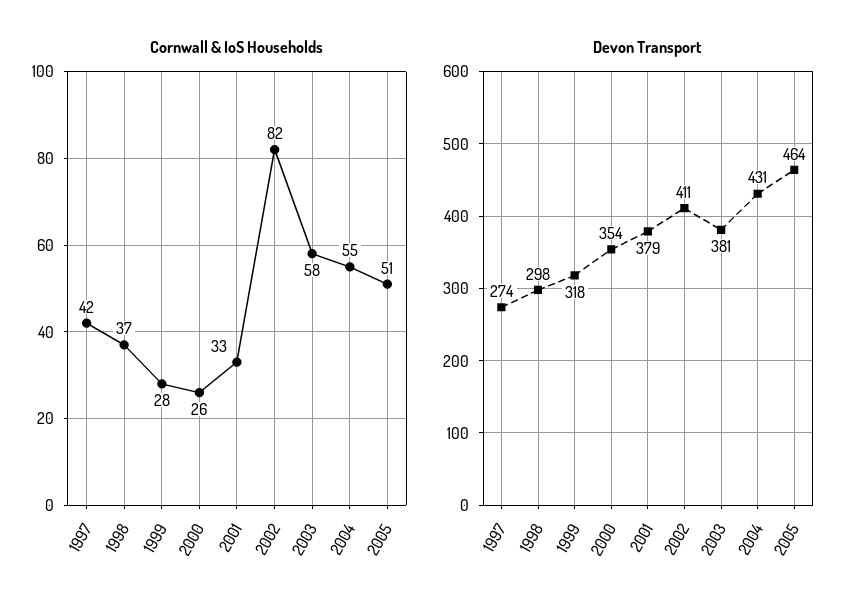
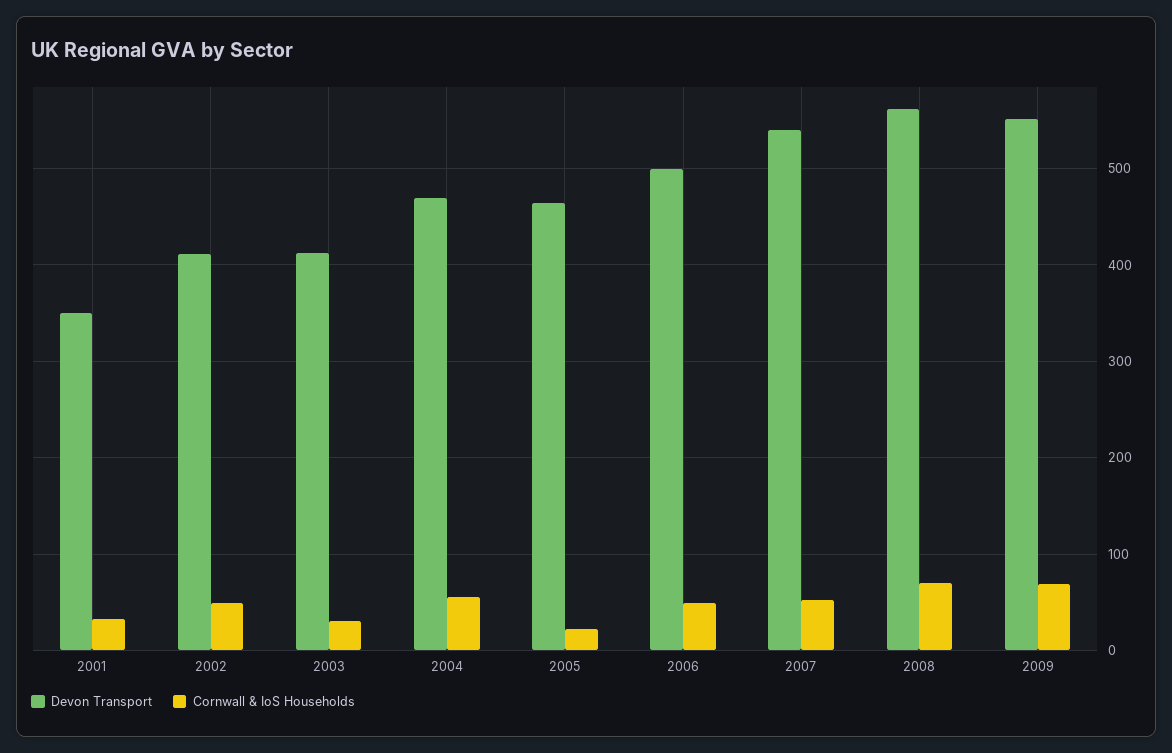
Cornwall & IoS Households, 1997: 42 -> none
Cornwall & IoS Households, 1998: 37 -> none
Cornwall & IoS Households, 1999: 28 -> none
Cornwall & IoS Households, 2000: 26 -> none
Cornwall & IoS Households, 2002: 82 -> 50
Cornwall & IoS Households, 2003: 58 -> 30
Cornwall & IoS Households, 2005: 51 -> 20
Devon Transport, 1997: 274 -> none
Devon Transport, 1998: 298 -> none
Devon Transport, 1999: 318 -> none
Devon Transport, 2000: 354 -> none
Devon Transport, 2001: 379 -> 350
Devon Transport, 2003: 381 -> 410
Devon Transport, 2004: 431 -> 470
Devon Transport, 2006: none -> 500
Cornwall & IoS Households, 2006: none -> 50
Devon Transport, 2007: none -> 540
Cornwall & IoS Households, 2007: none -> 50
Devon Transport, 2008: none -> 560
Cornwall & IoS Households, 2008: none -> 70
Devon Transport, 2009: none -> 550
Cornwall & IoS Households, 2009: none -> 70

